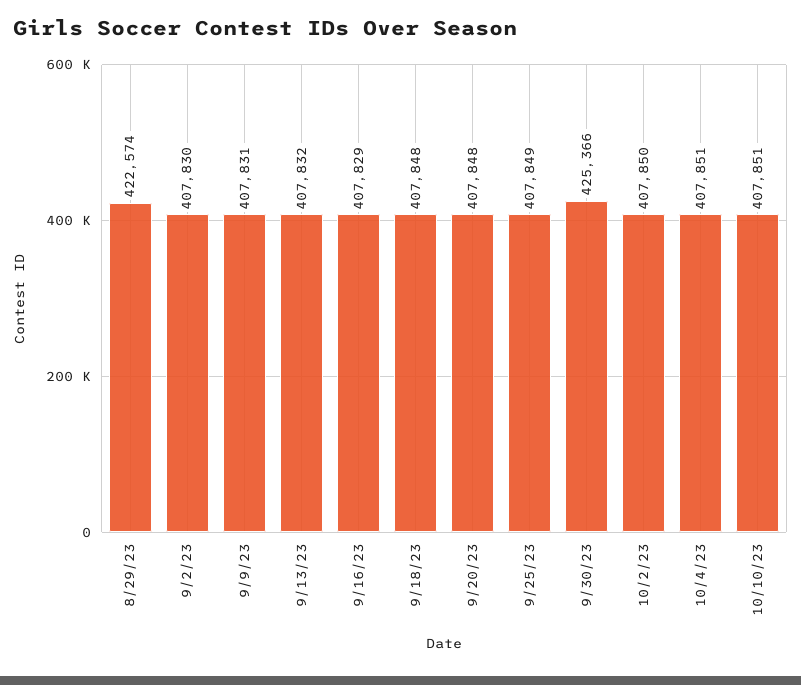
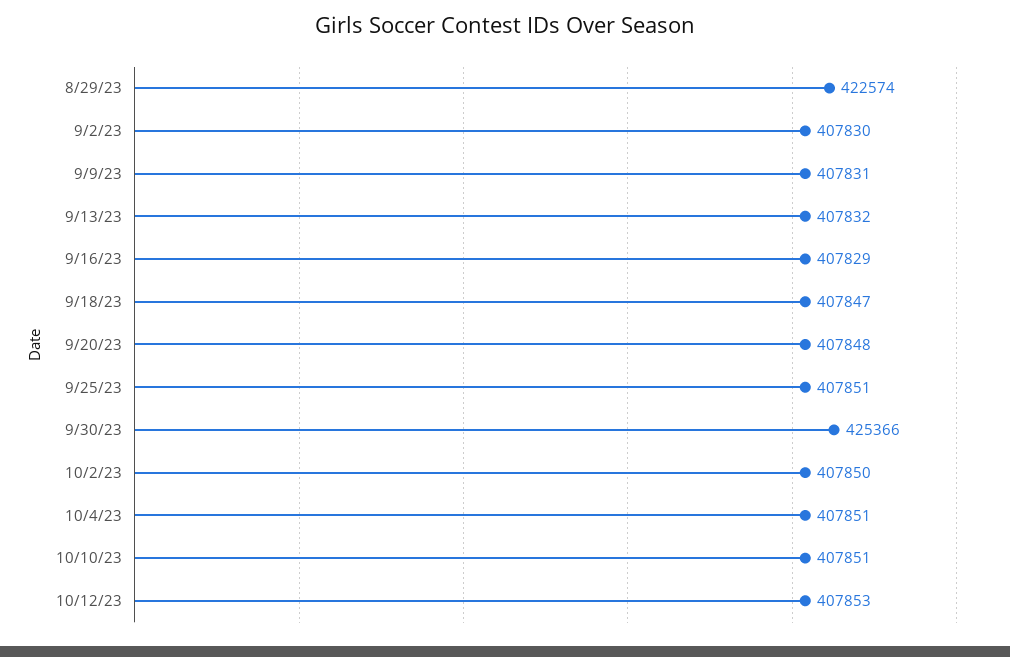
9/18/23: 407848 -> 407847
9/25/23: 407849 -> 407851
10/12/23: none -> 407853

